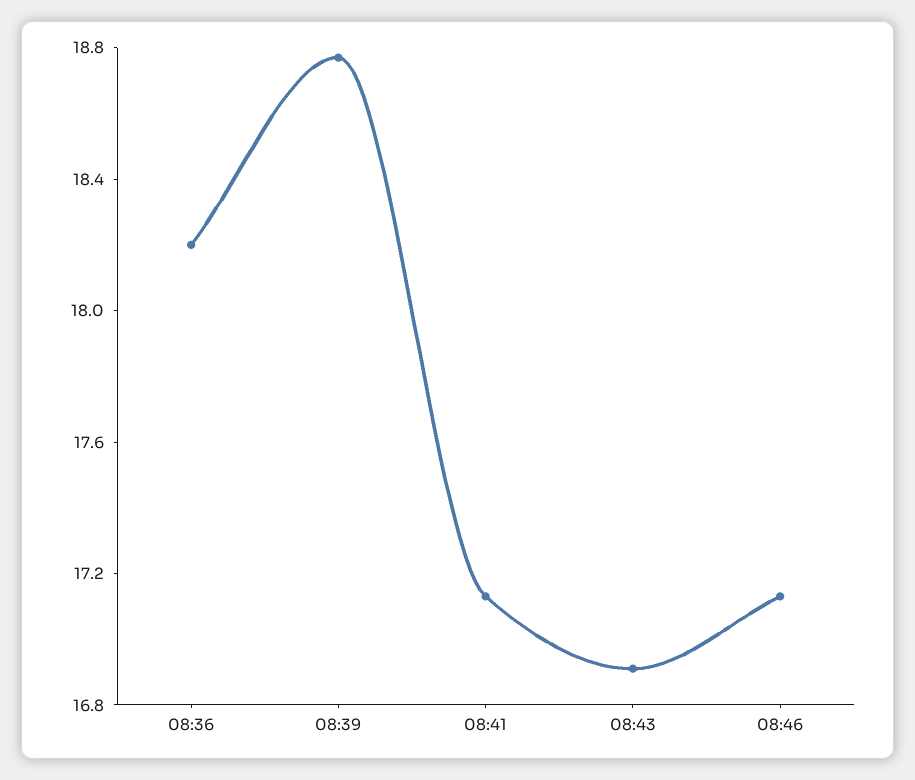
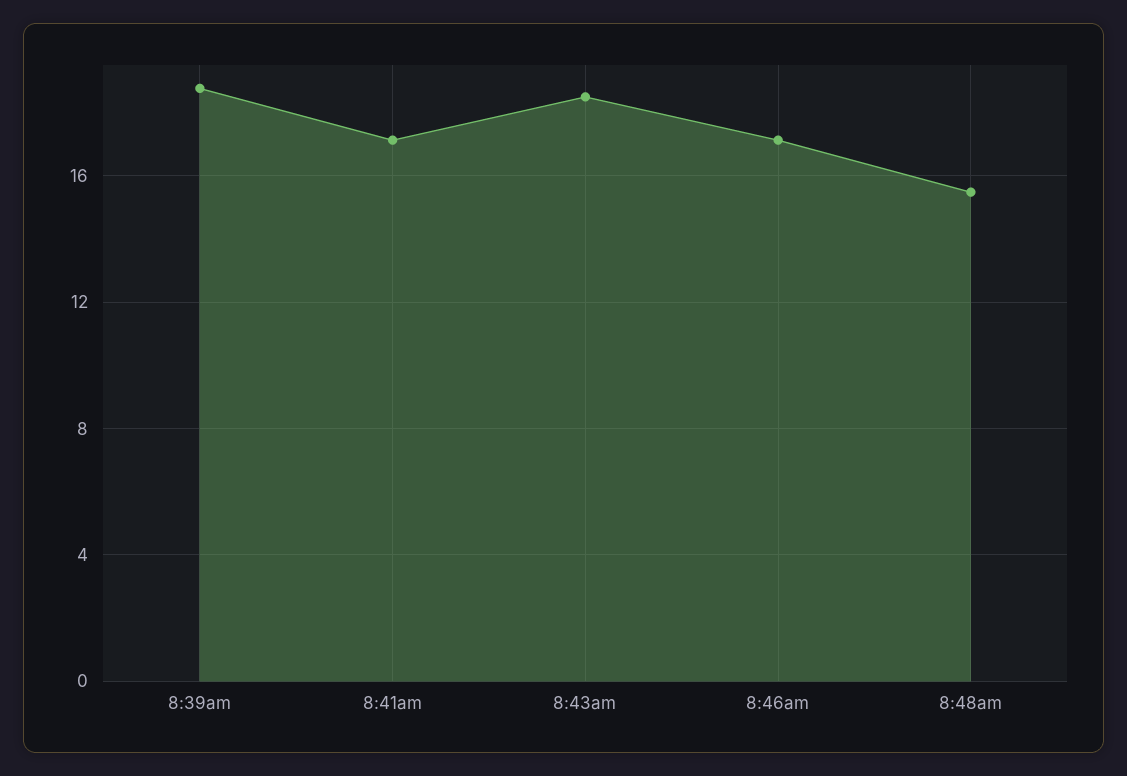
08:36: 18.2 -> none
08:43: 16.9 -> 18.5
8:48am: none -> 15.5

